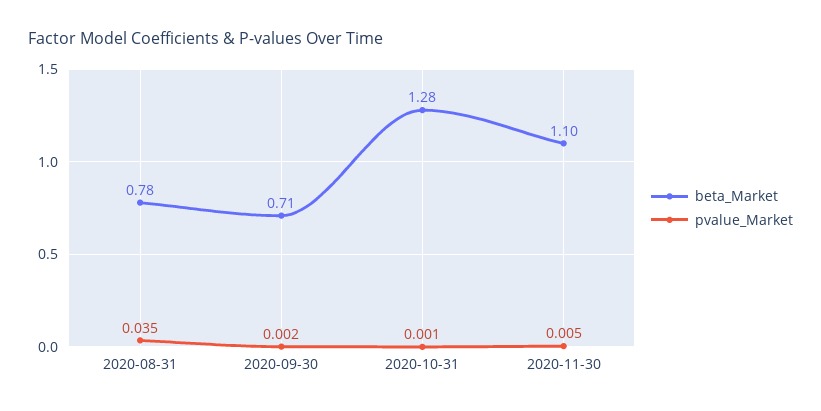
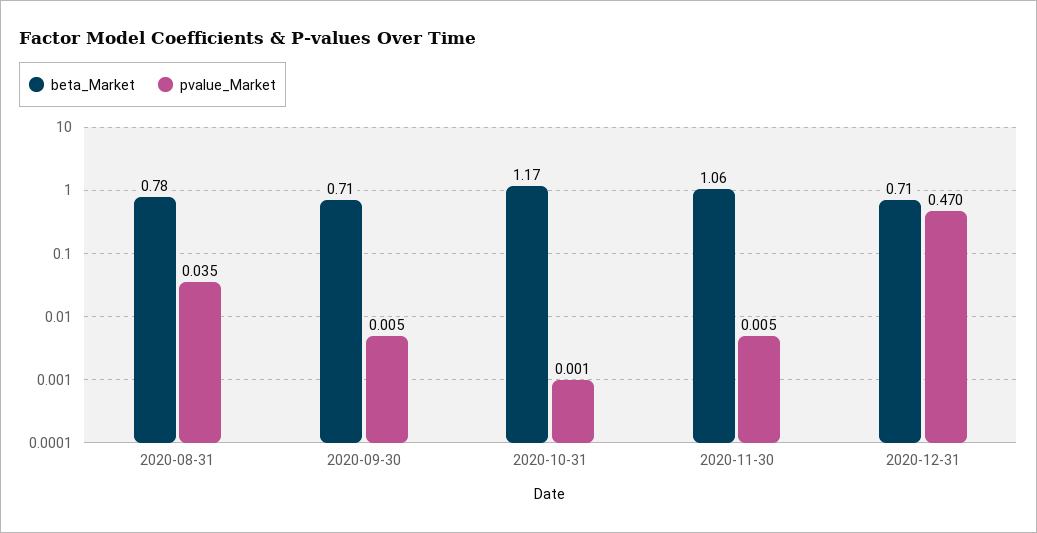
pvalue_Market, 2020-09-30: 0.002 -> 0.005
beta_Market, 2020-10-31: 1.28 -> 1.17
beta_Market, 2020-11-30: 1.1 -> 1.06
beta_Market, 2020-12-31: none -> 0.71
pvalue_Market, 2020-12-31: none -> 0.47

